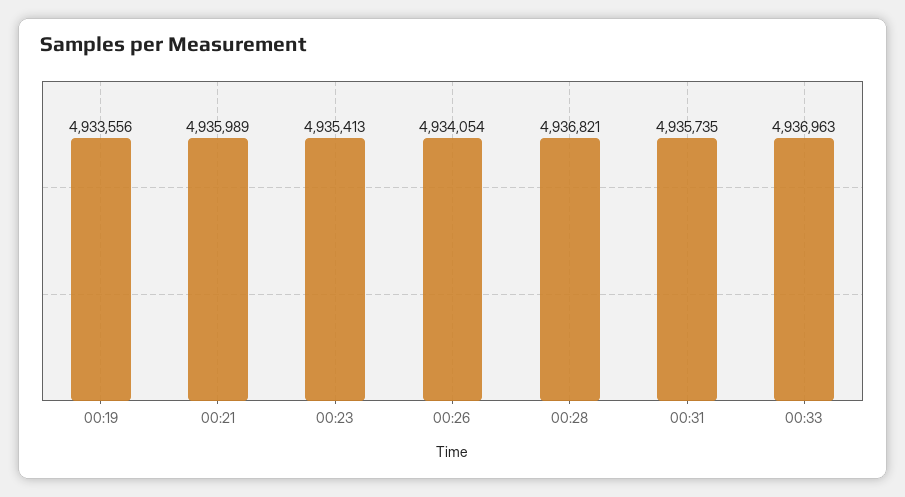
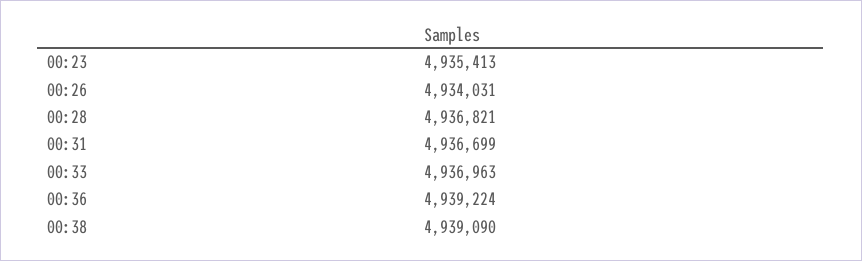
00:19: 4933556 -> none
00:21: 4935989 -> none
00:26: 4934054 -> 4934031
00:31: 4935735 -> 4936699
00:36: none -> 4939224
00:38: none -> 4939090

